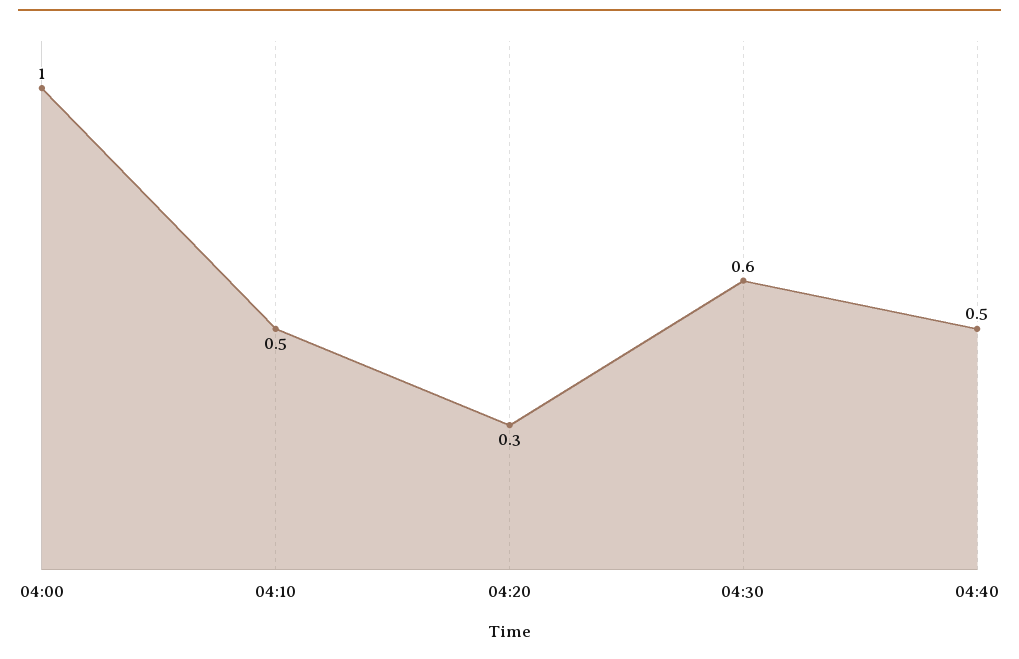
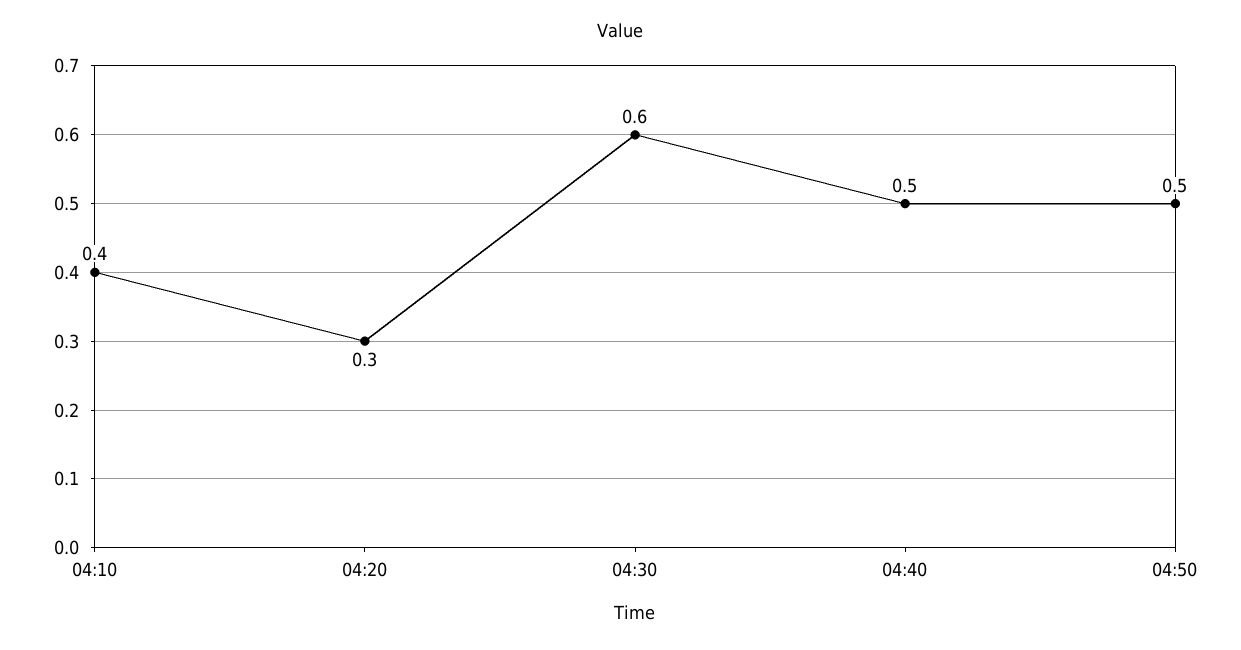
04:00: 1 -> none
04:10: 0.5 -> 0.4
04:50: none -> 0.5

